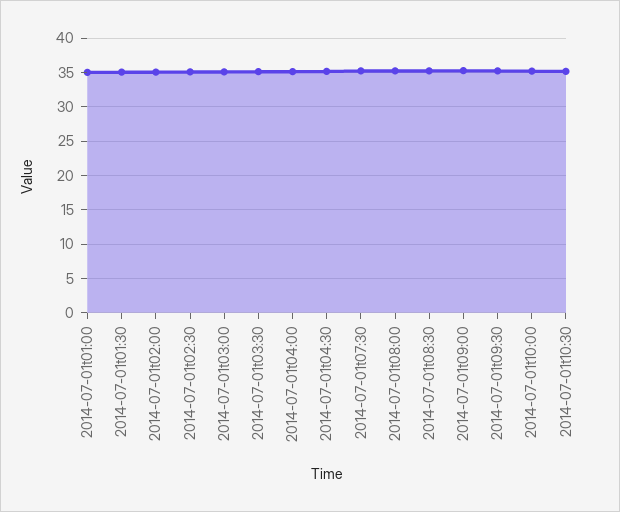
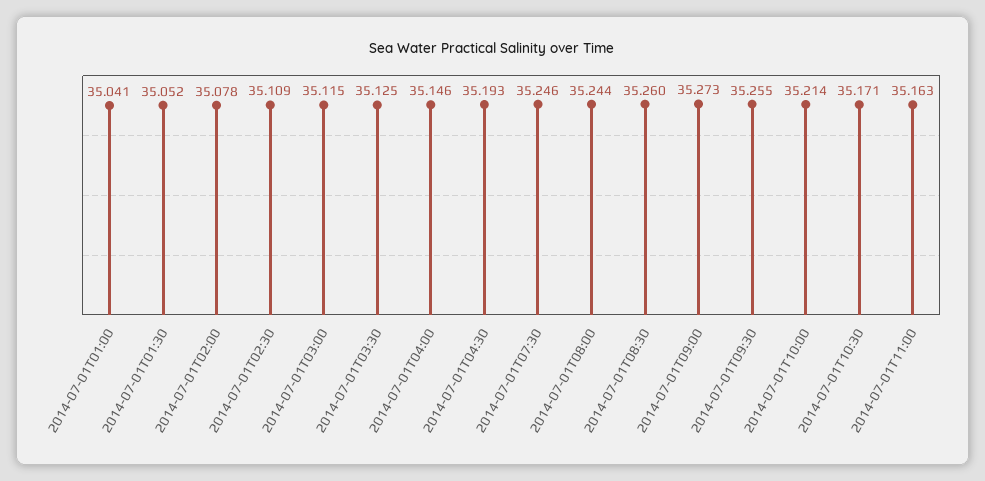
2014-07-01T11:00: none -> 35.163

